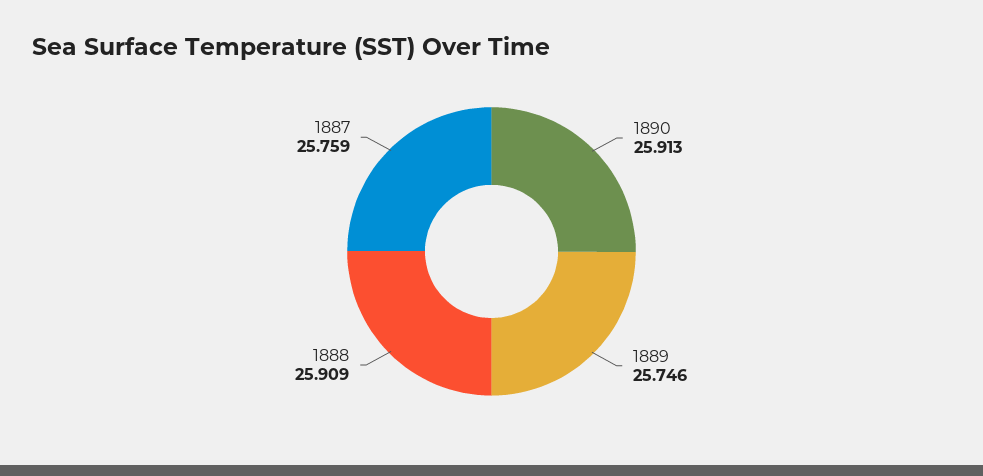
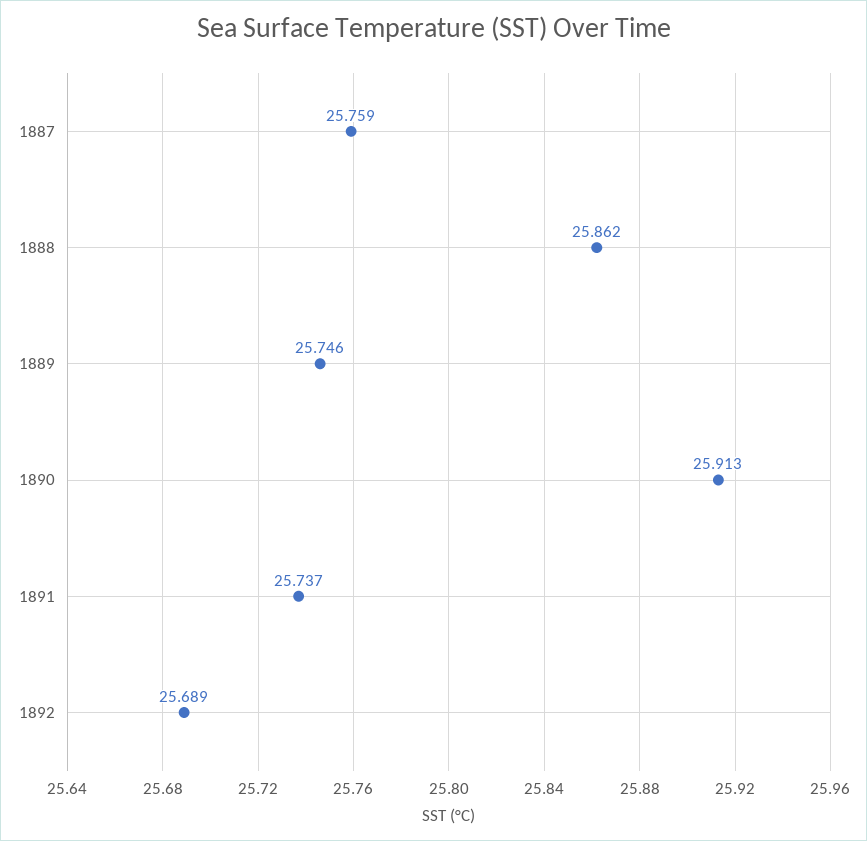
1888: 25.909 -> 25.862
1891: none -> 25.737
1892: none -> 25.689

